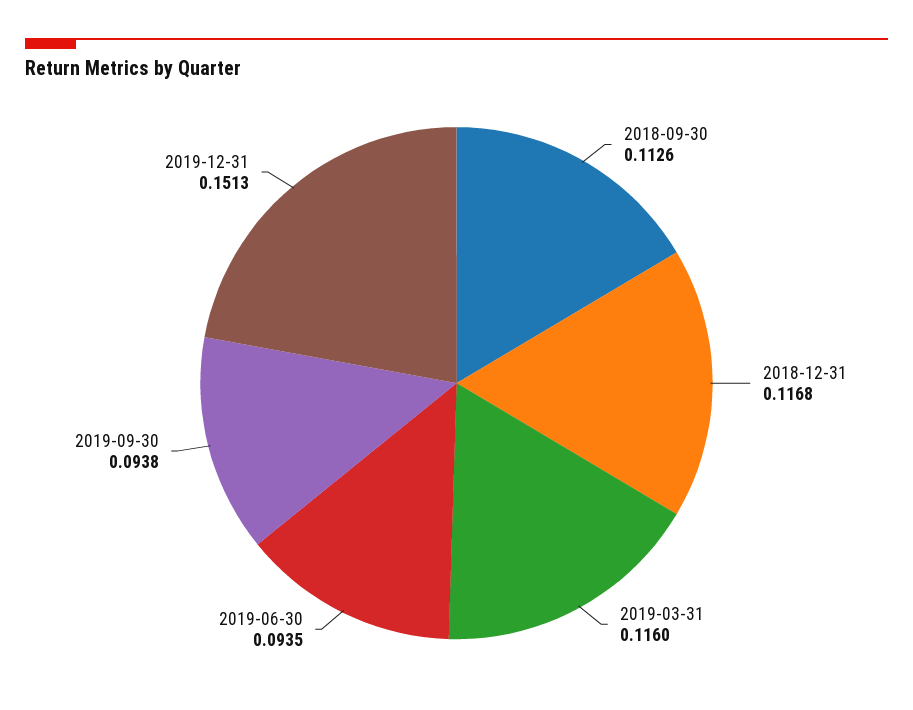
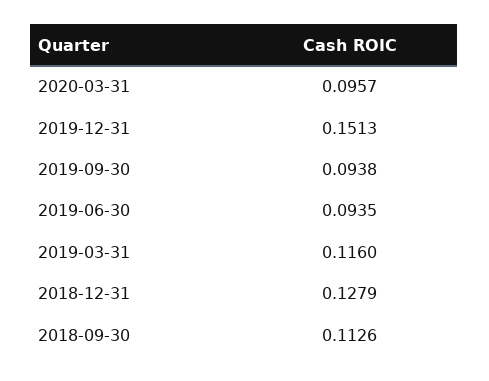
2018-12-31: 0.1168 -> 0.1279
2020-03-31: none -> 0.0957

